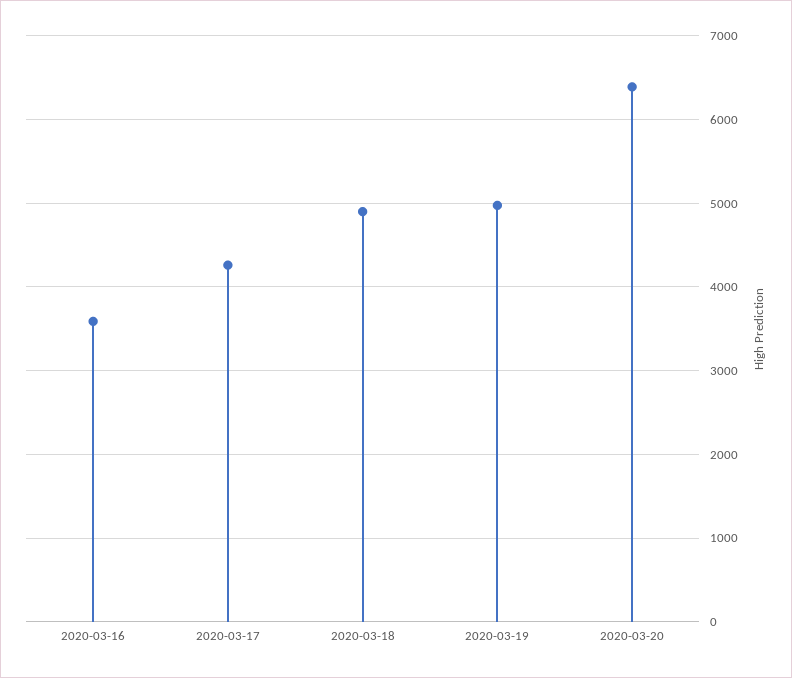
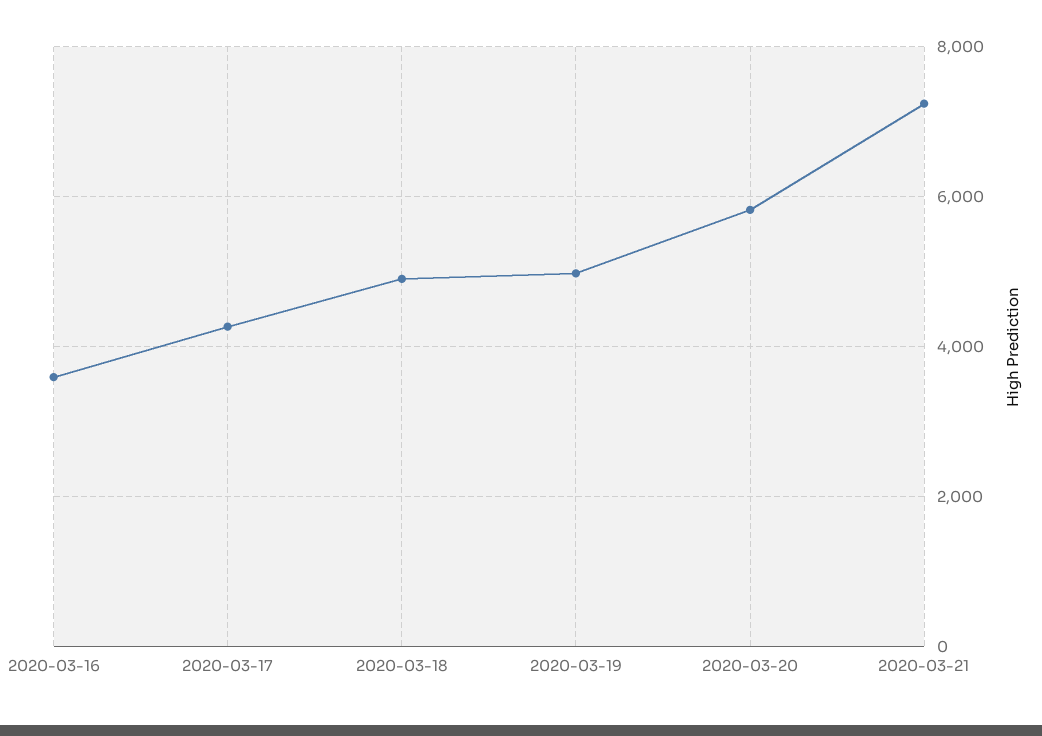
2020-03-20: 6400 -> 5800
2020-03-21: none -> 7200

